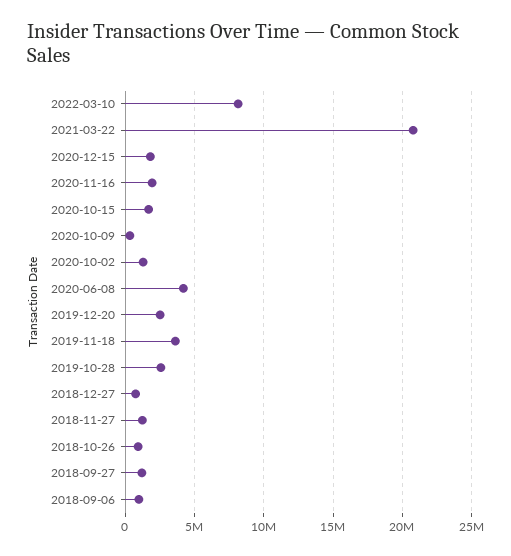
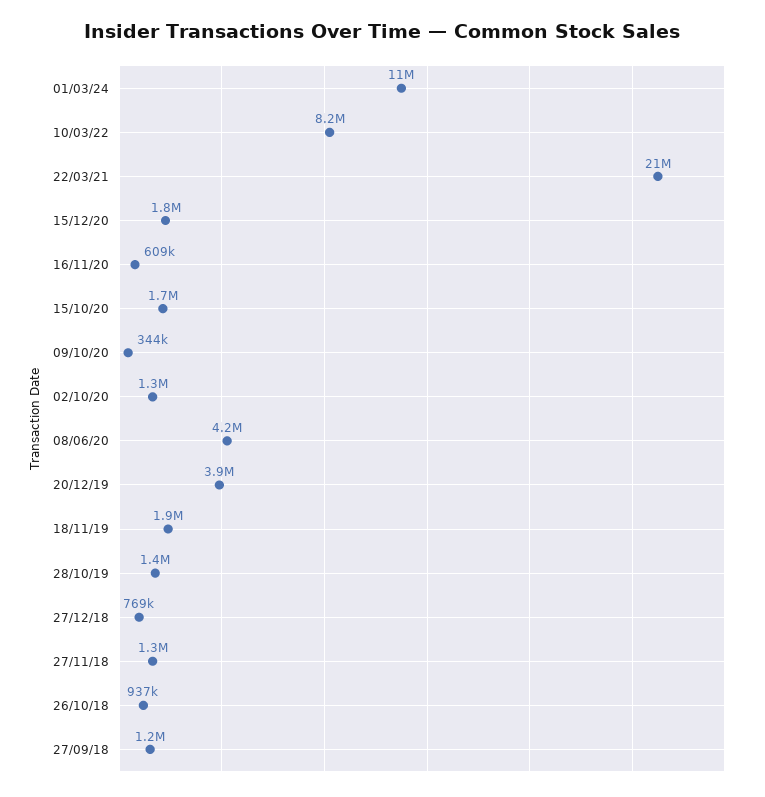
2020-11-16: 2000000 -> 609000
2019-12-20: 2500000 -> 3900000
2019-11-18: 3500000 -> 1900000
2019-10-28: 2500000 -> 1400000
2018-09-06: 1000000 -> none
01/03/24: none -> 11000000

